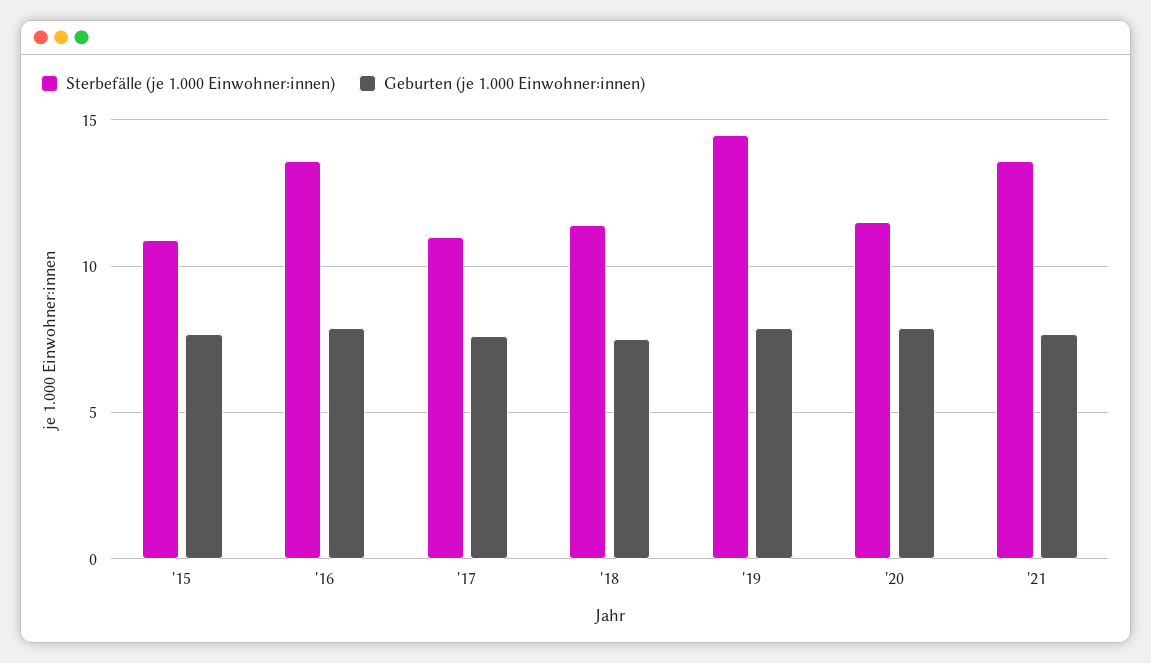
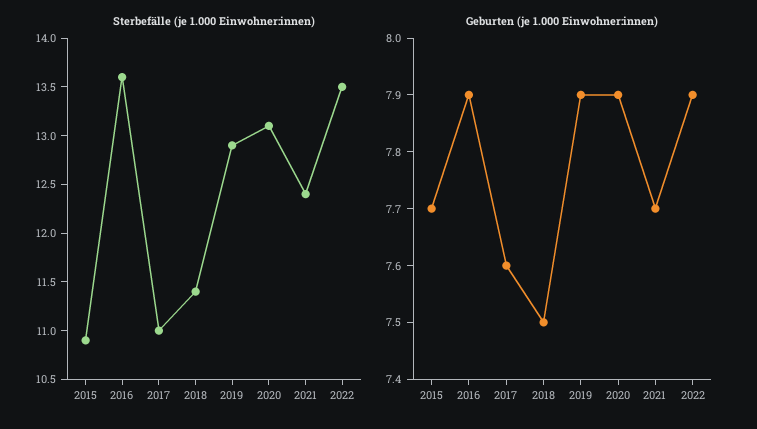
Sterbefälle (je 1.000 Einwohner:innen), '19: 14.5 -> 12.9
Sterbefälle (je 1.000 Einwohner:innen), '20: 11.5 -> 13.1
Sterbefälle (je 1.000 Einwohner:innen), '21: 13.5 -> 12.4
Sterbefälle (je 1.000 Einwohner:innen), 2022: none -> 13.5
Geburten (je 1.000 Einwohner:innen), 2022: none -> 7.9

